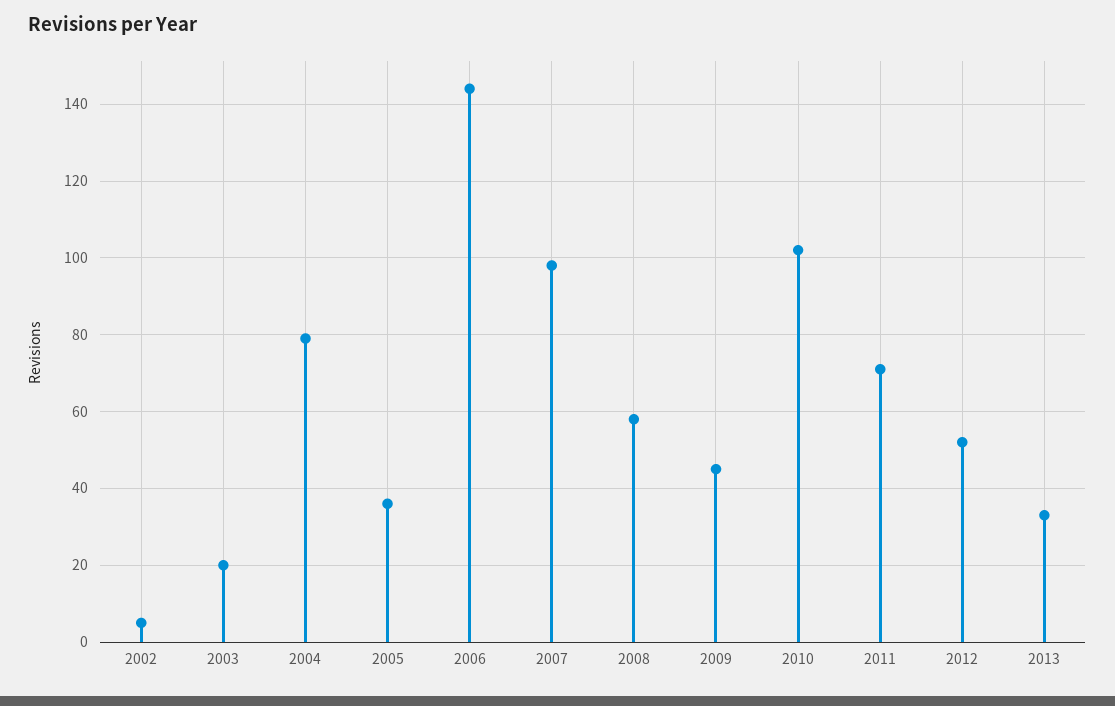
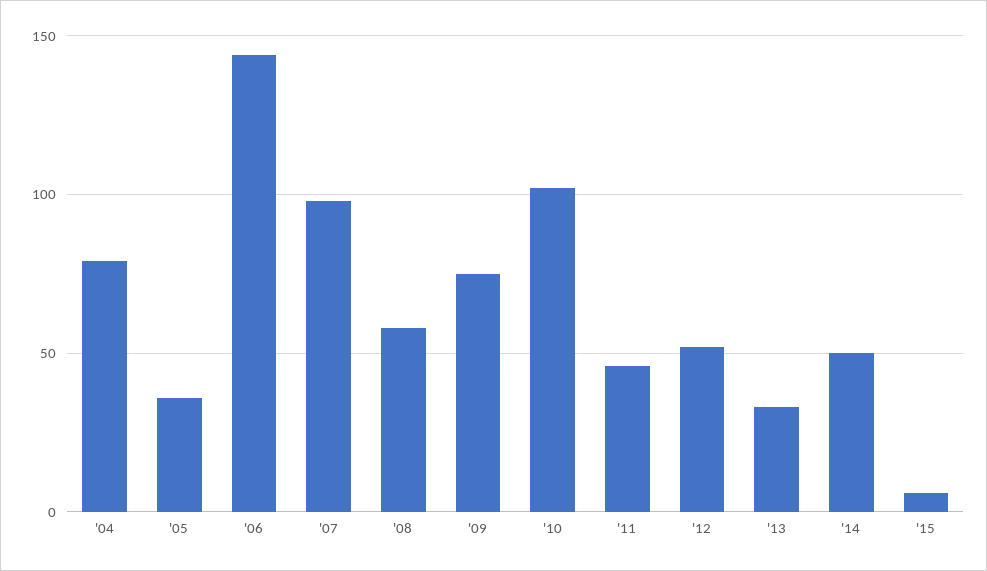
2002: 5 -> none
2003: 20 -> none
2009: 45 -> 75
2011: 70 -> 45
'14: none -> 50
'15: none -> 5

